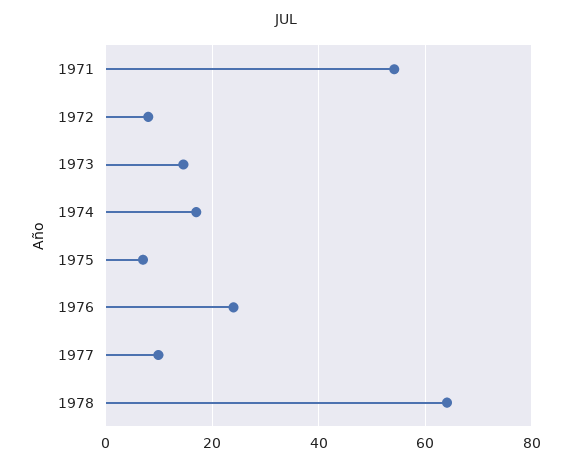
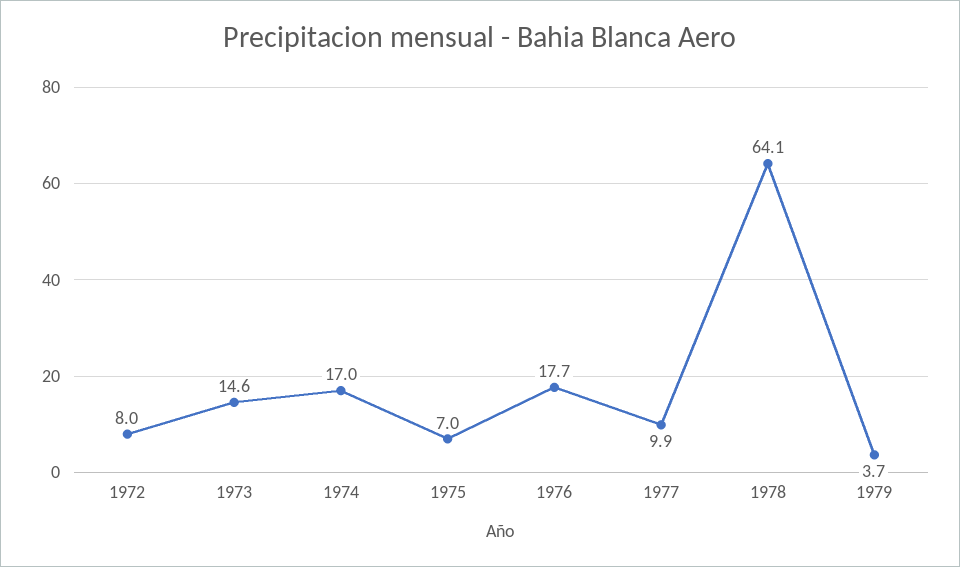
1971: 54 -> none
1976: 24 -> 17.7
1979: none -> 3.7

